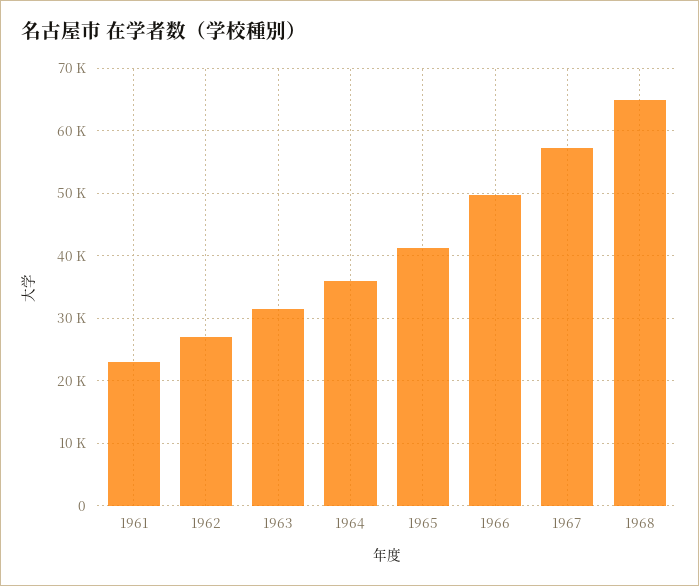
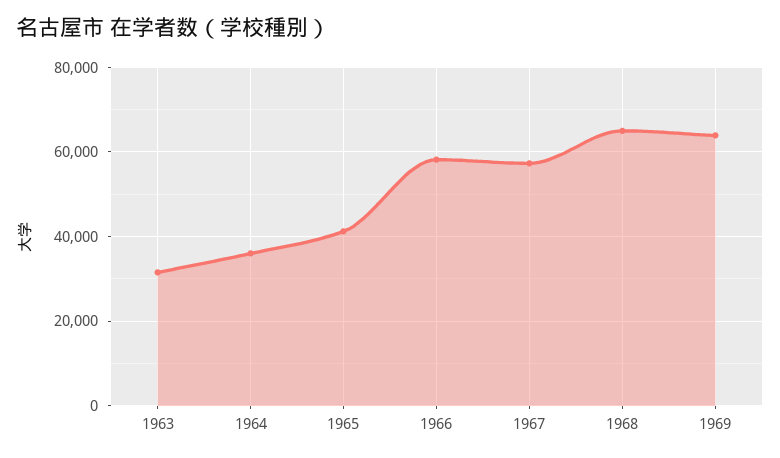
1961: 23000 -> none
1962: 27000 -> none
1966: 50000 -> 58000
1969: none -> 64000

